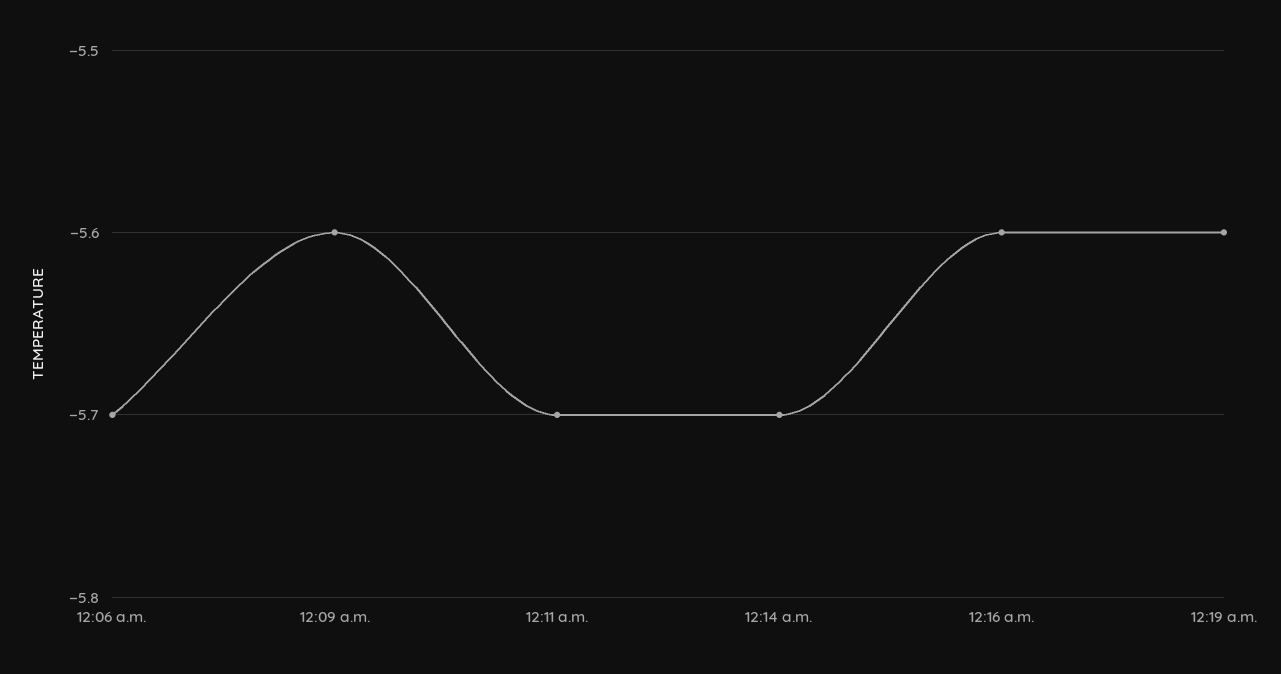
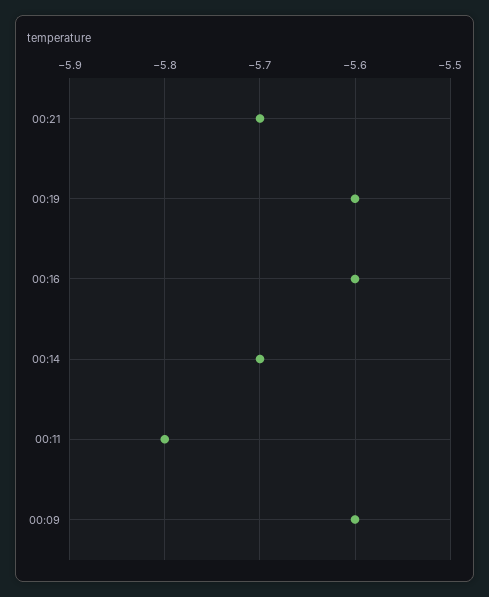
12:06 a.m.: -5.7 -> none
12:11 a.m.: -5.7 -> -5.8
00:21: none -> -5.7

